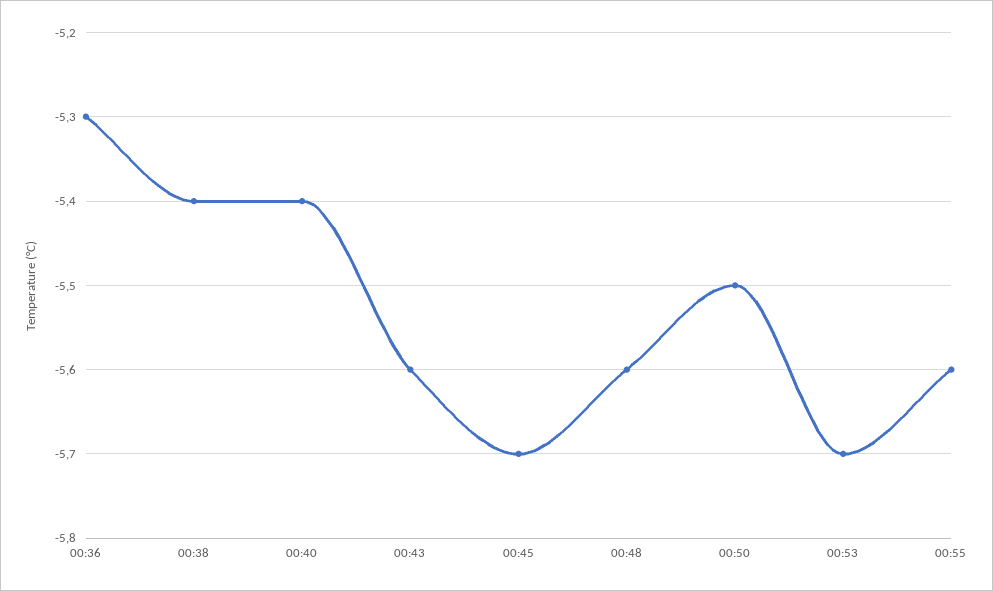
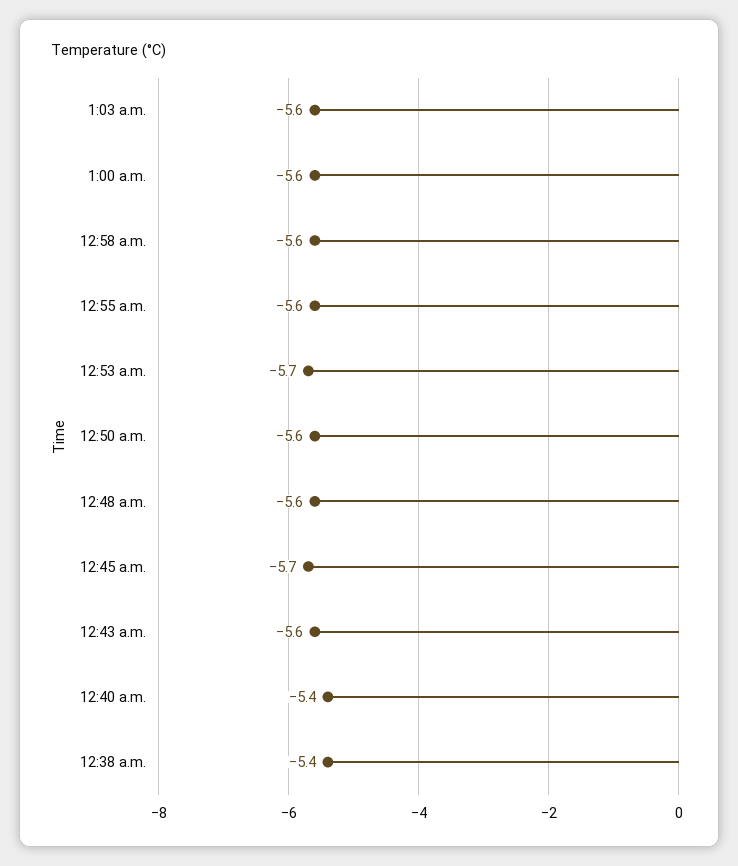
00:36: -5.3 -> none
00:50: -5.5 -> -5.6
1:03 a.m.: none -> -5.6
1:00 a.m.: none -> -5.6
12:58 a.m.: none -> -5.6

